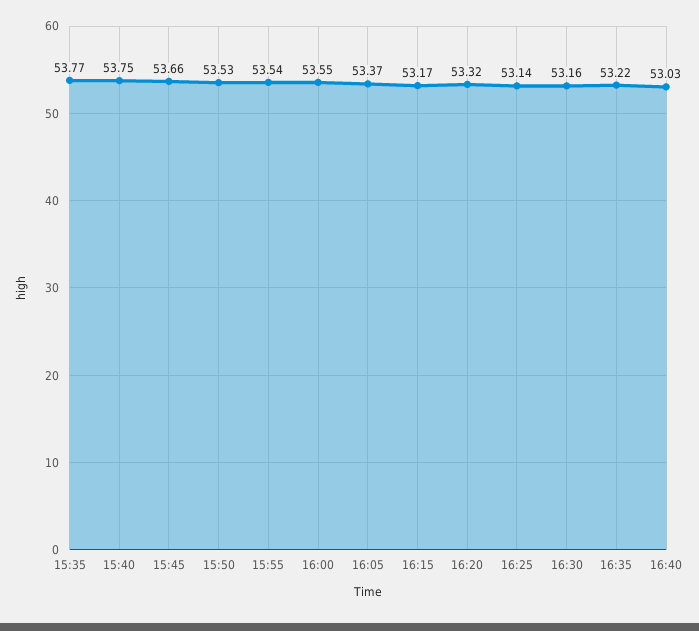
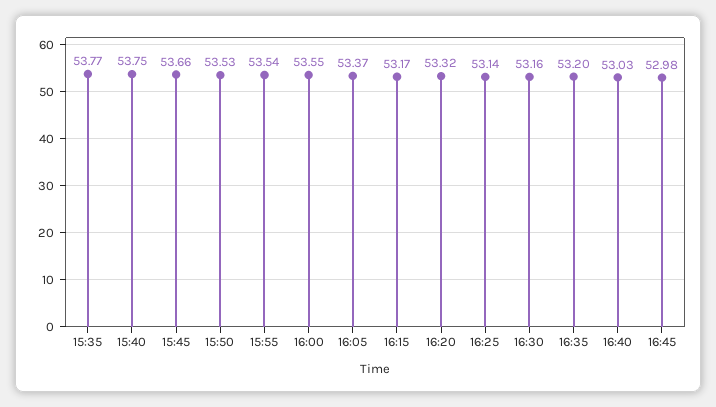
16:35: 53.22 -> 53.2
16:45: none -> 52.98

